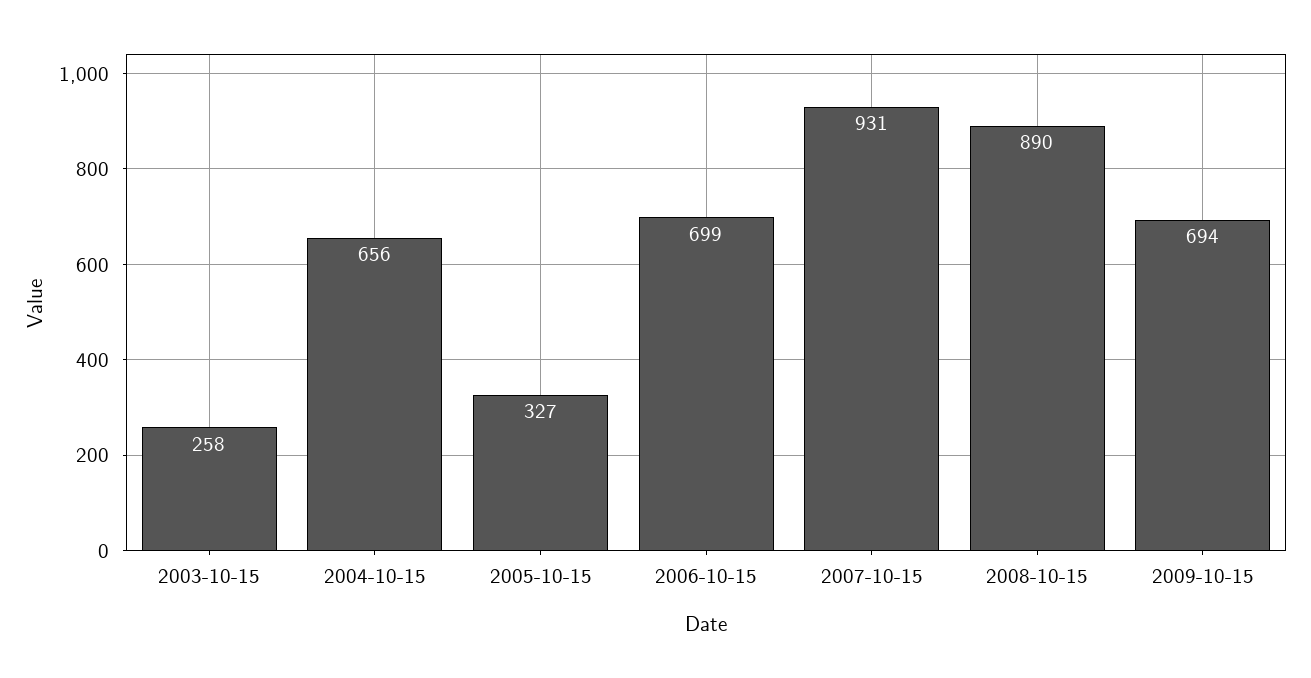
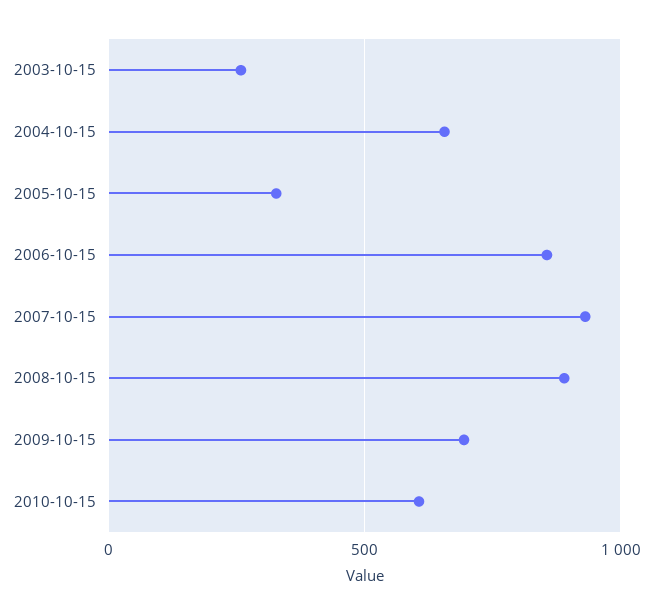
2006-10-15: 699 -> 850
2010-10-15: none -> 600

